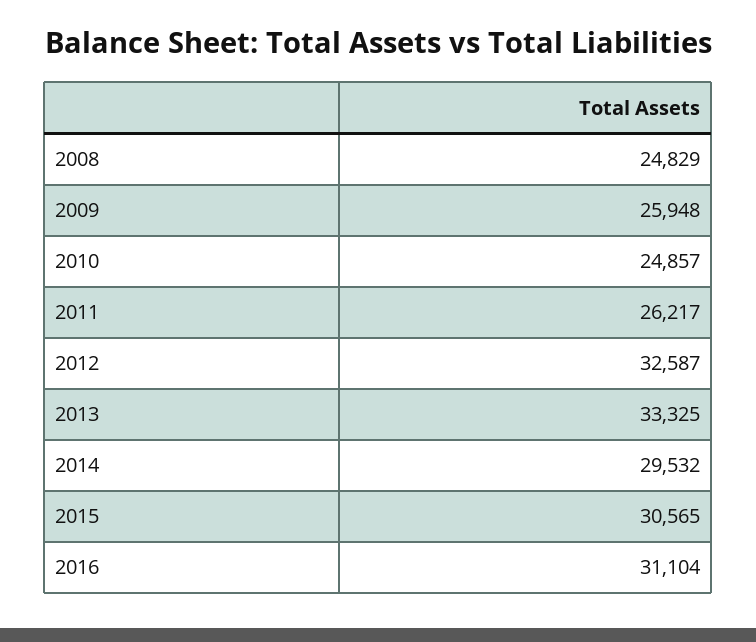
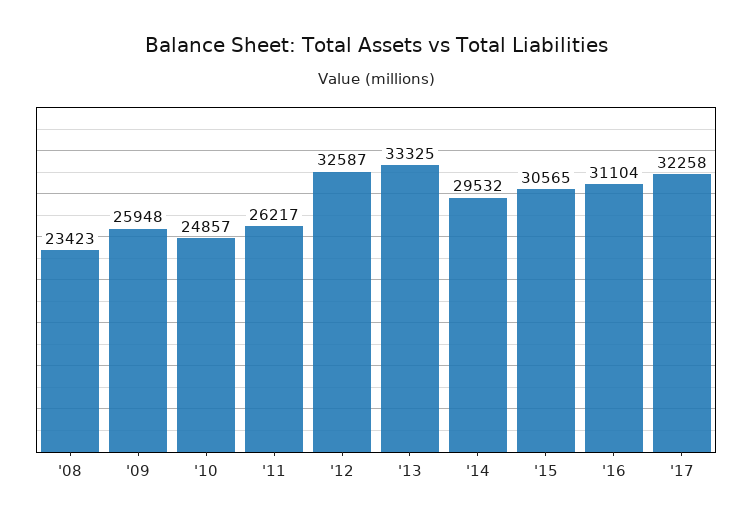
2008: 24829 -> 23423
'17: none -> 32258

